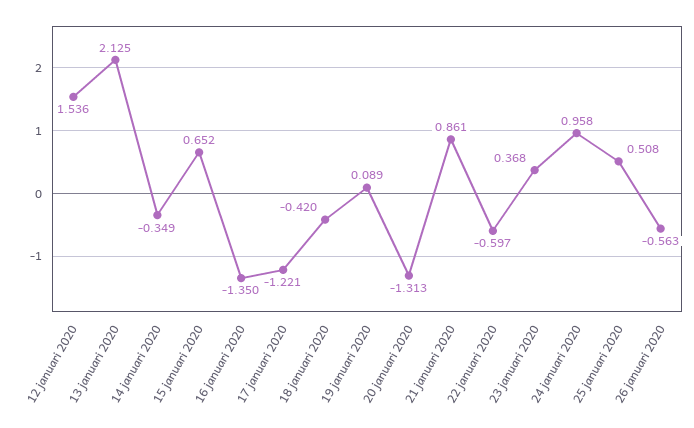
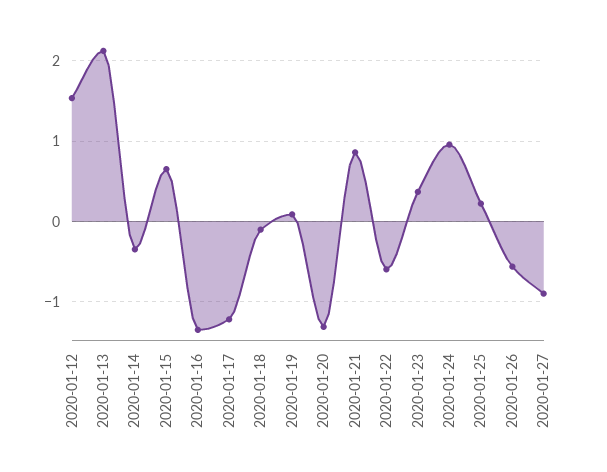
18 januari 2020: -0.42 -> -0.1
25 januari 2020: 0.508 -> 0.2
2020-01-27: none -> -0.9

